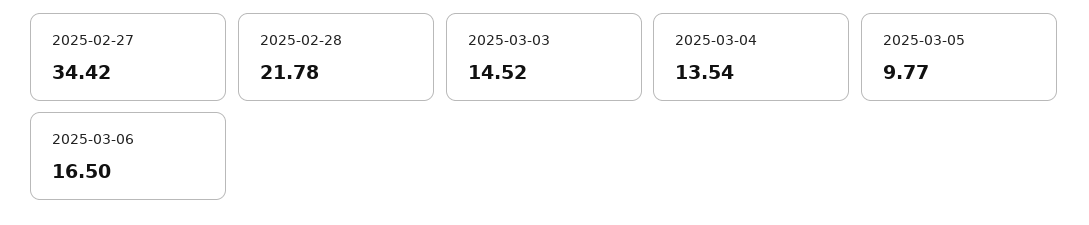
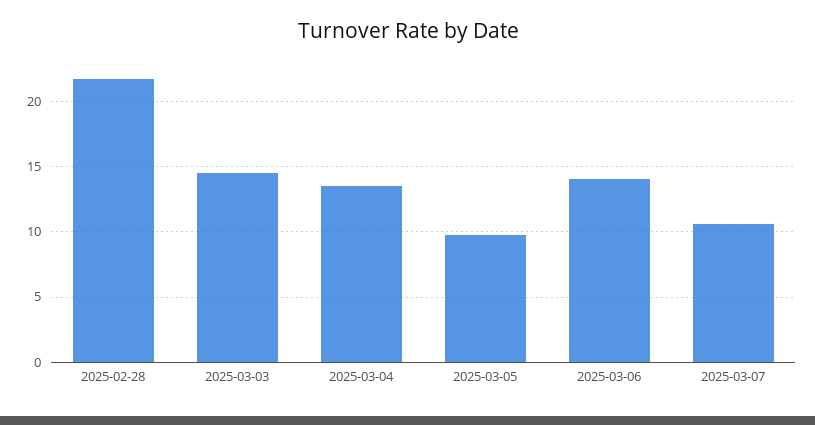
2025-02-27: 34.42 -> none
2025-03-06: 16.5 -> 14
2025-03-07: none -> 10.5

